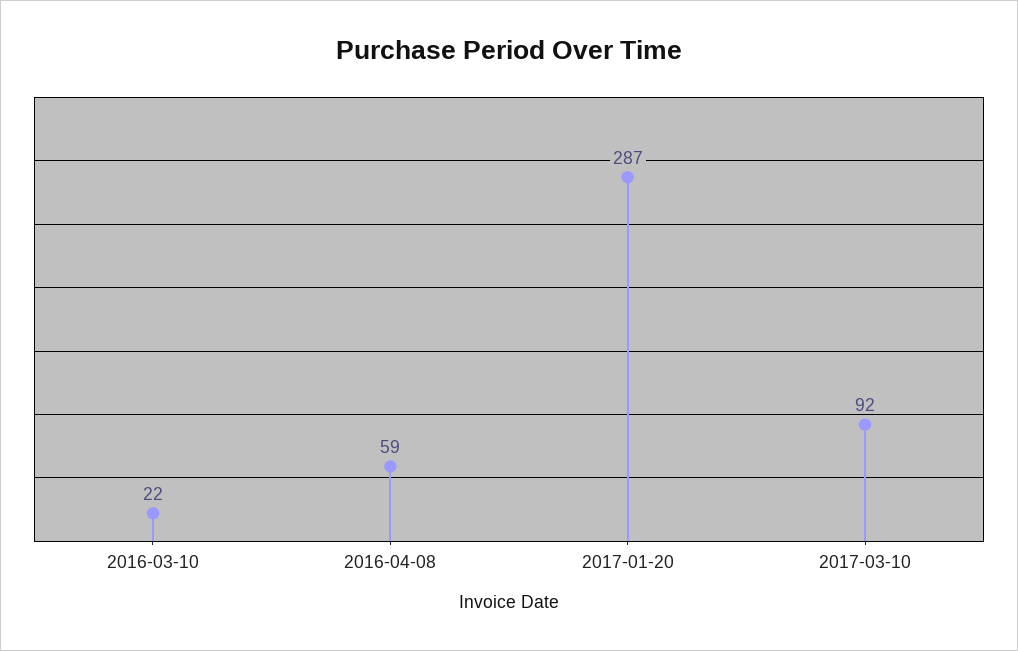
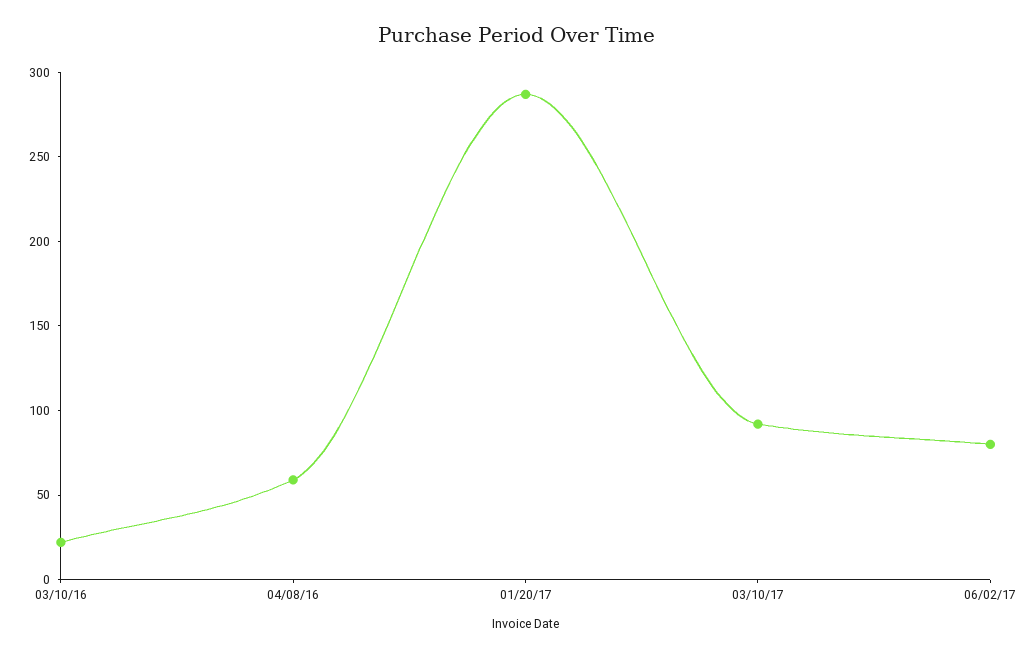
06/02/17: none -> 80

